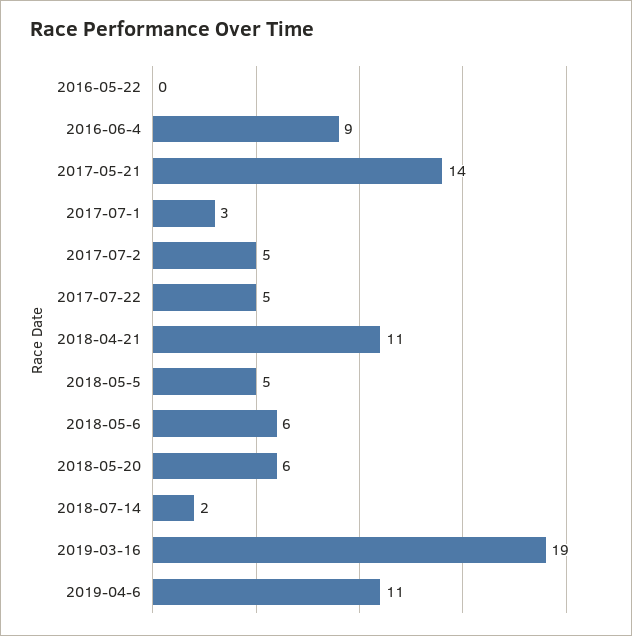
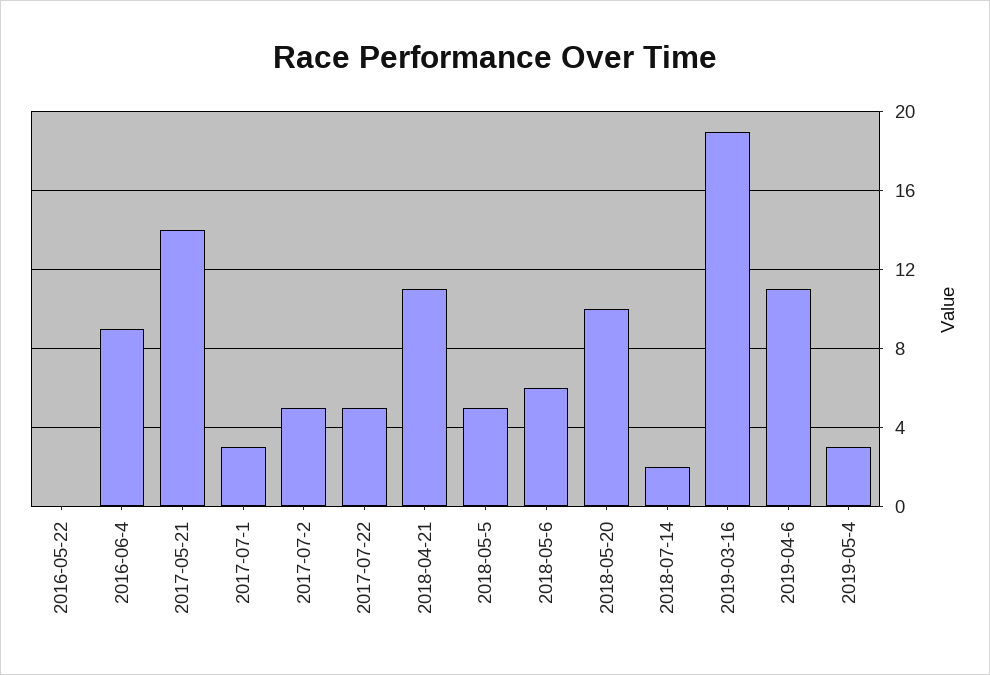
2018-05-20: 6 -> 10
2019-05-4: none -> 3

